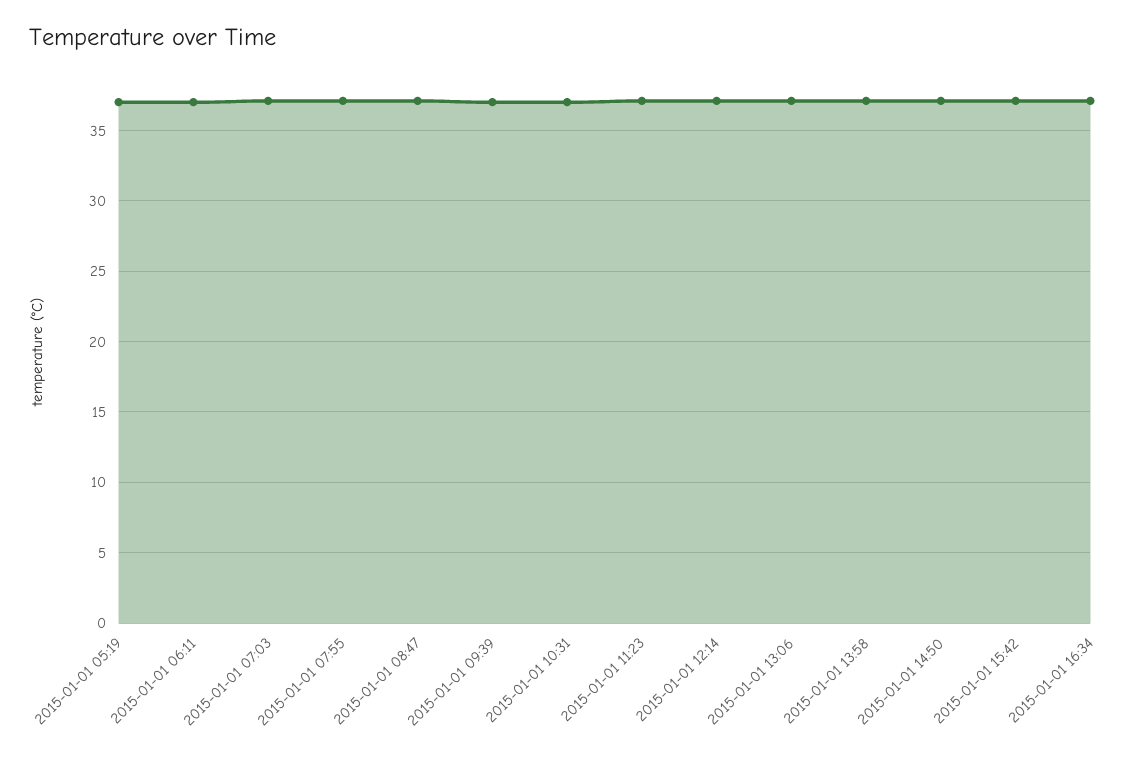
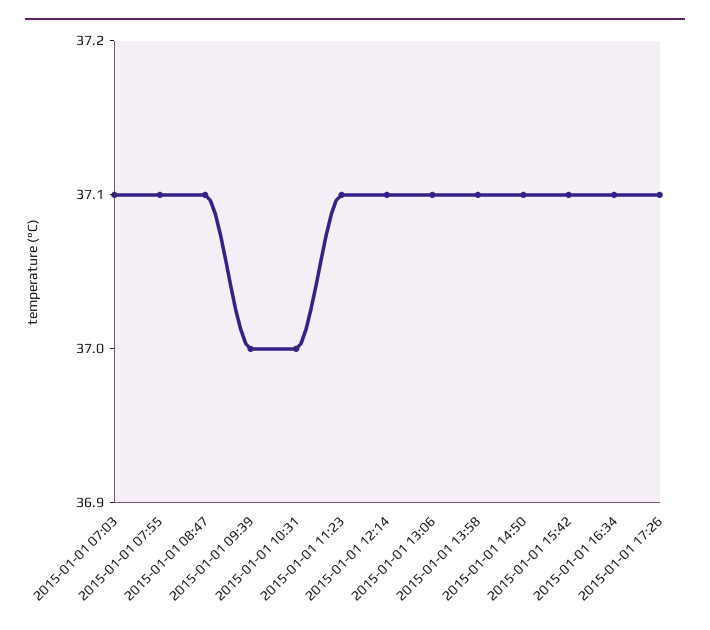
2015-01-01 05:19: 37 -> none
2015-01-01 06:11: 37 -> none
2015-01-01 17:26: none -> 37.1

